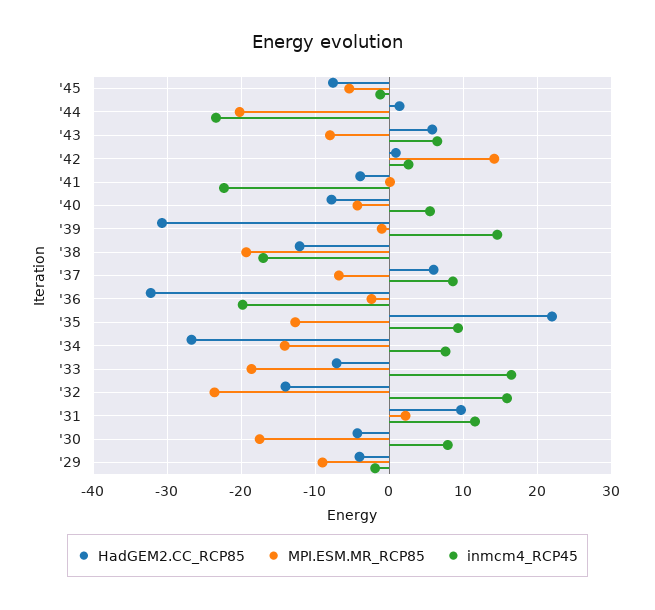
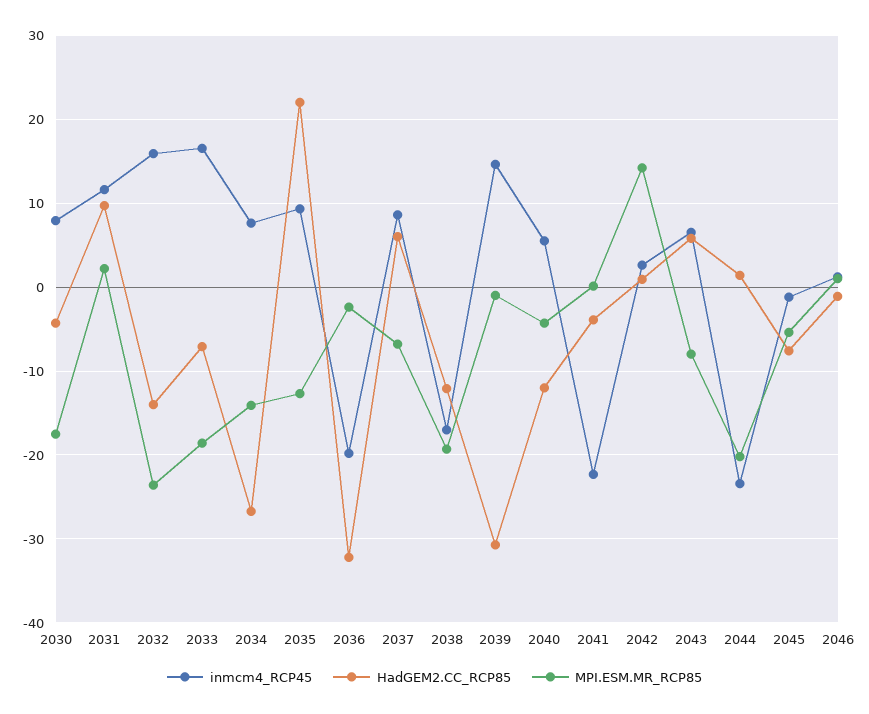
HadGEM2.CC_RCP85, '40: -8 -> -12
HadGEM2.CC_RCP85, '29: -4 -> none
MPI.ESM.MR_RCP85, '29: -9 -> none
inmcm4_RCP45, '29: -2 -> none
inmcm4_RCP45, 2046: none -> 1
HadGEM2.CC_RCP85, 2046: none -> -1
MPI.ESM.MR_RCP85, 2046: none -> 1

